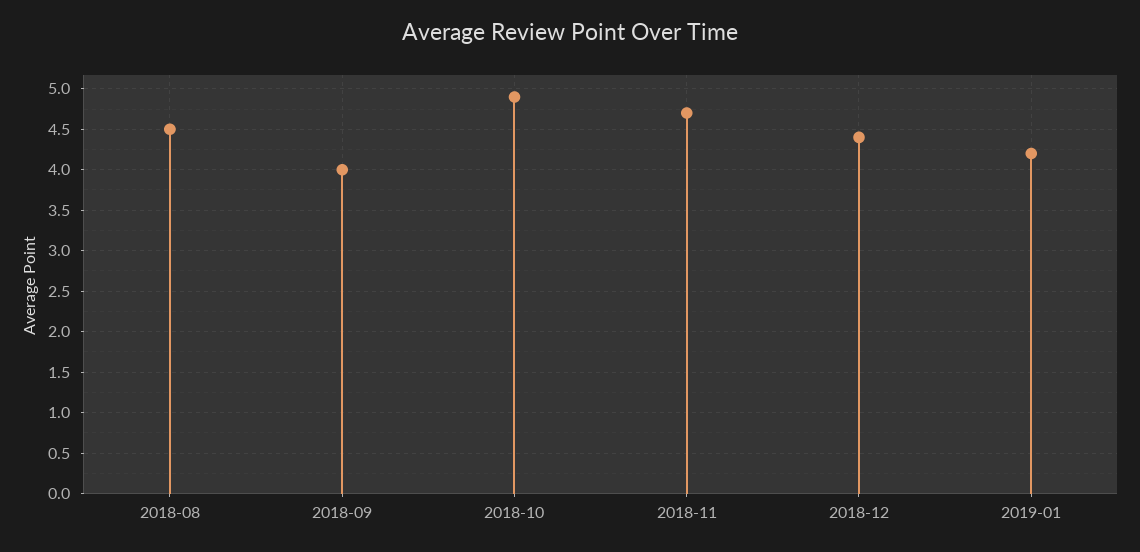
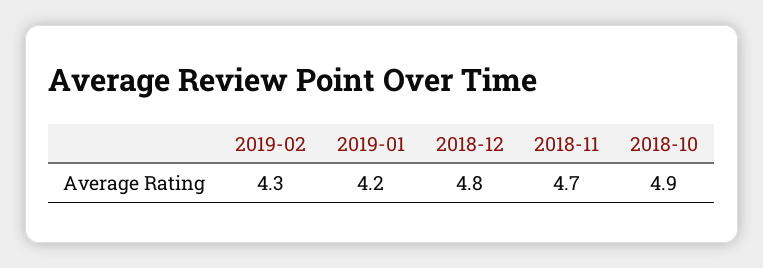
2018-08: 4.5 -> none
2018-09: 4 -> none
2018-12: 4.4 -> 4.8
2019-02: none -> 4.3

